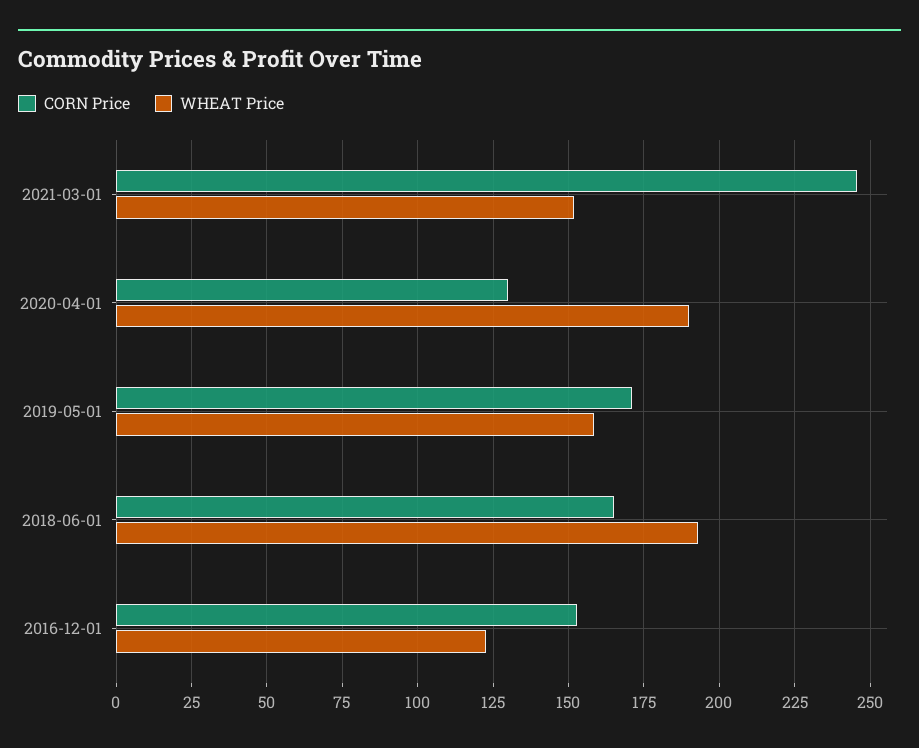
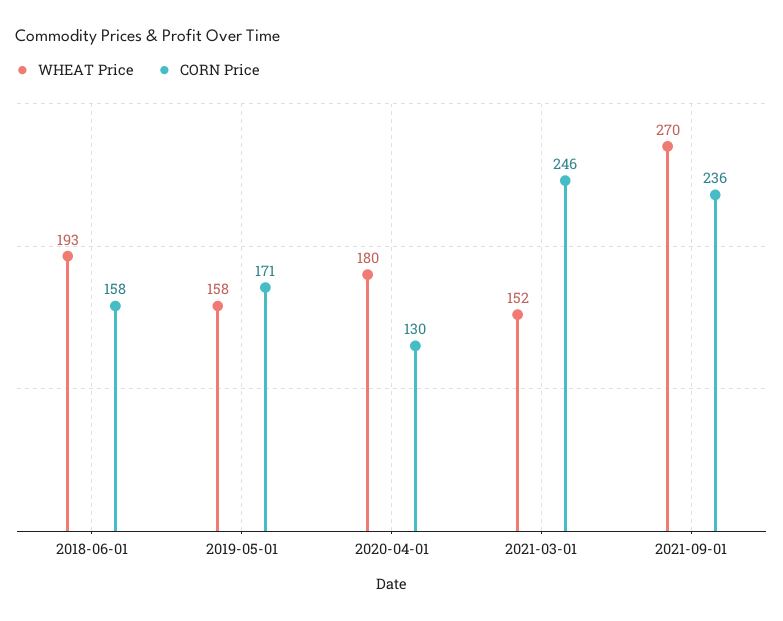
WHEAT Price, 2020-04-01: 190 -> 180
CORN Price, 2018-06-01: 165 -> 158
CORN Price, 2016-12-01: 152.5 -> none
WHEAT Price, 2016-12-01: 122.5 -> none
WHEAT Price, 2021-09-01: none -> 270
CORN Price, 2021-09-01: none -> 236

